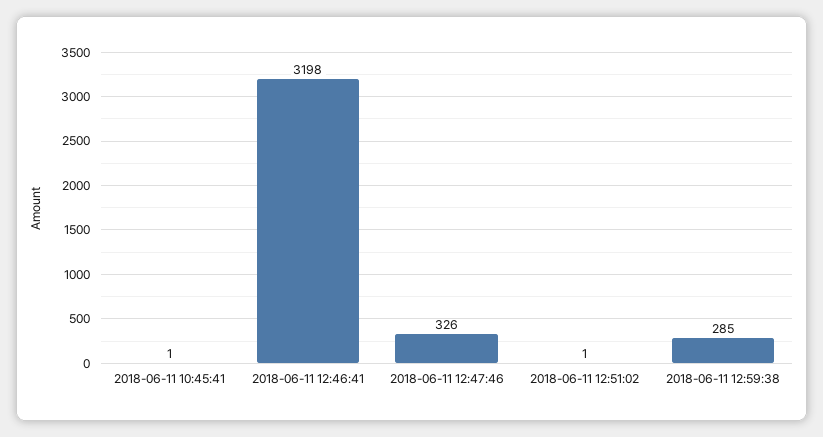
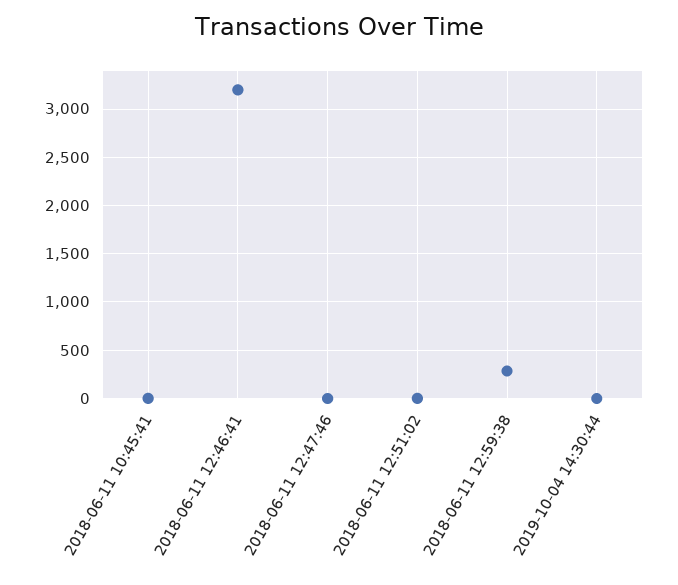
2018-06-11 12:47:46: 326 -> 0
2019-10-04 14:30:44: none -> 0

